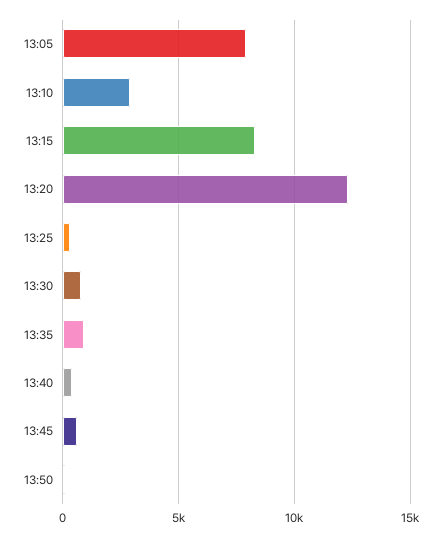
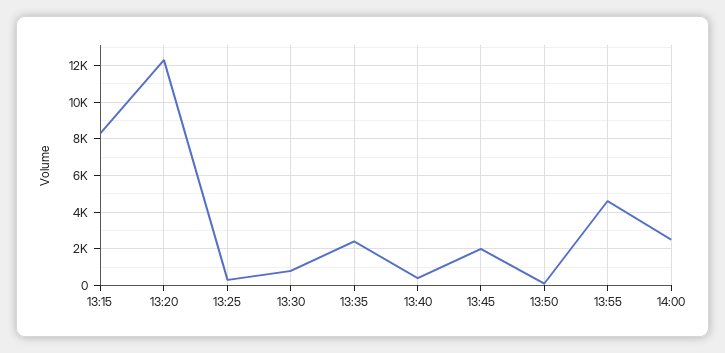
13:05: 8000 -> none
13:10: 3000 -> none
13:35: 1000 -> 2500
13:45: 500 -> 2000
13:55: none -> 4500
14:00: none -> 2500

